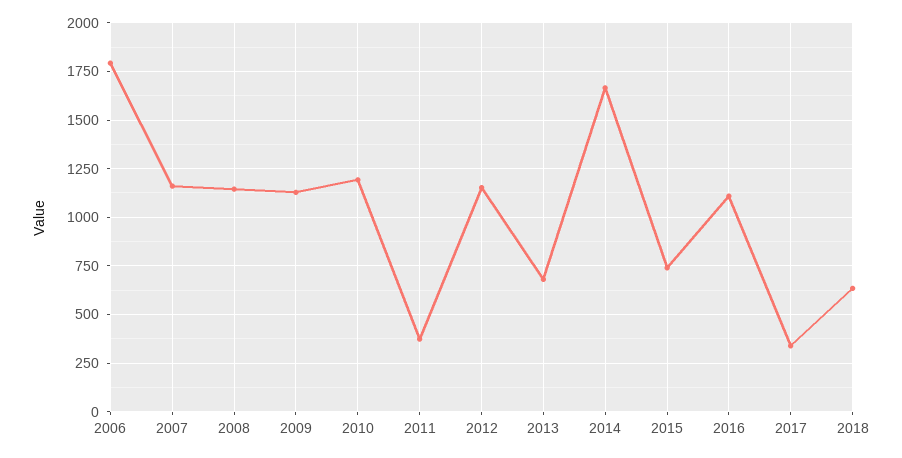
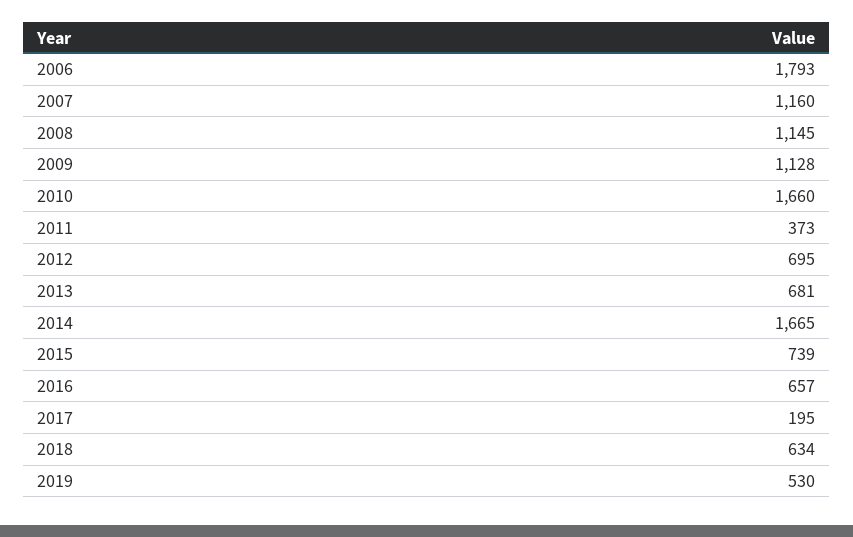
2010: 1200 -> 1660
2012: 1150 -> 695
2016: 1100 -> 657
2017: 350 -> 195
2019: none -> 530

